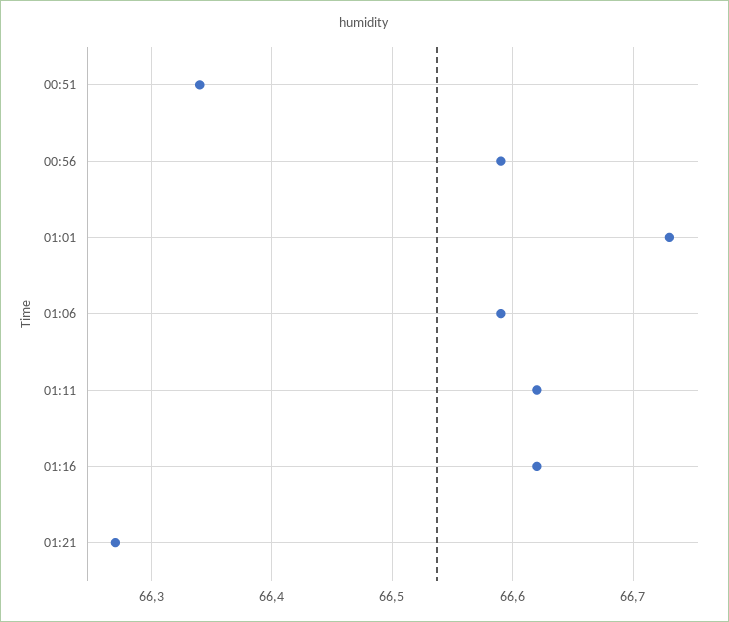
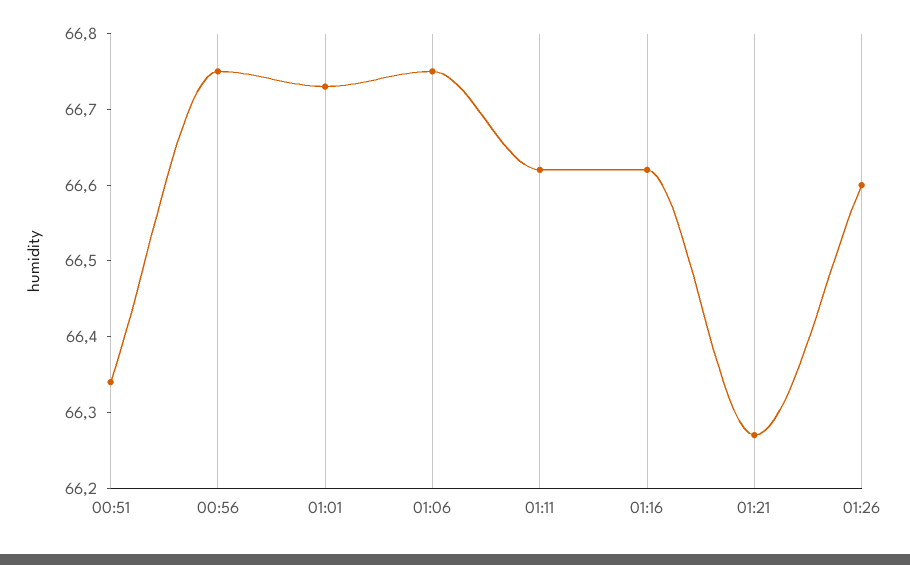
00:56: 66.59 -> 66.75
01:06: 66.59 -> 66.75
01:26: none -> 66.6

